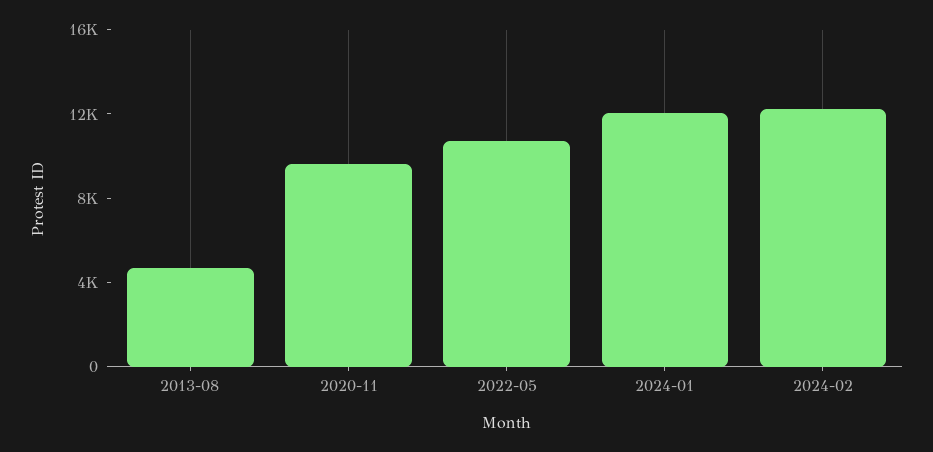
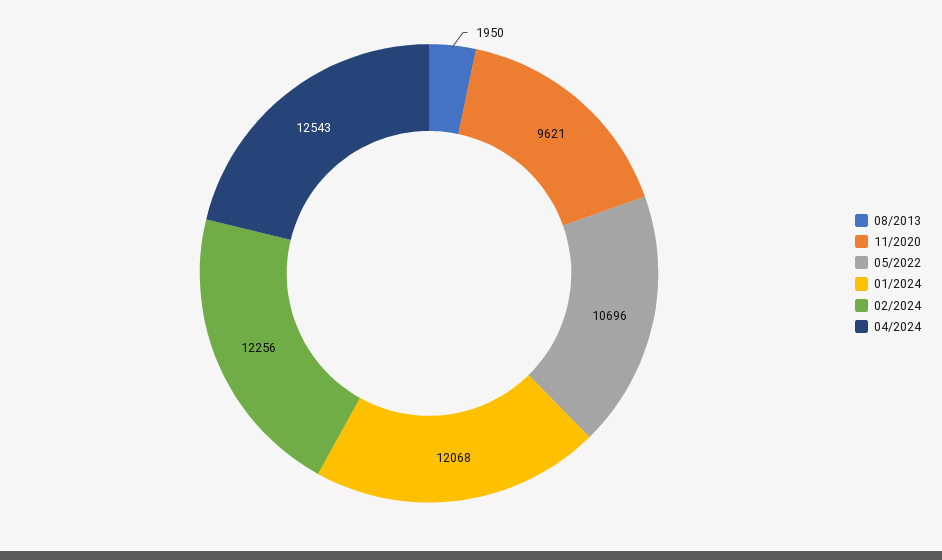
2013-08: 5000 -> 1950
04/2024: none -> 12543

